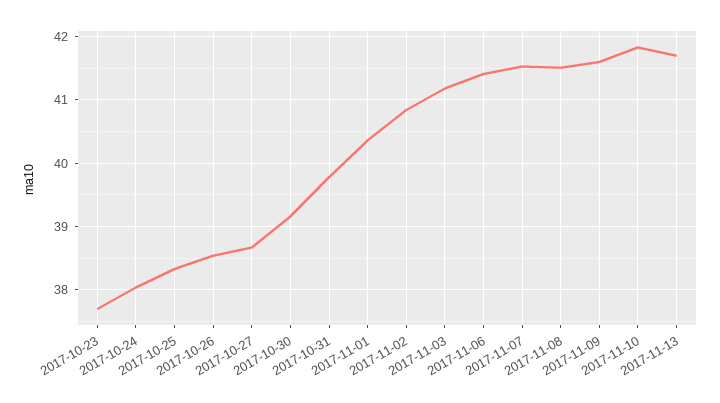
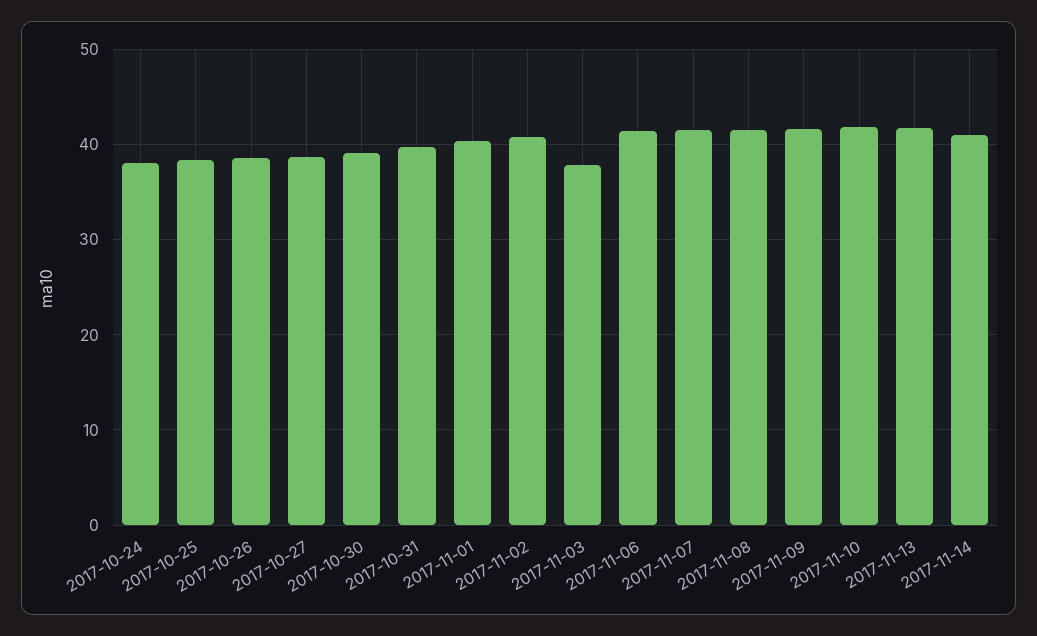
2017-10-23: 37.7 -> none
2017-11-03: 41.2 -> 38
2017-11-14: none -> 41

